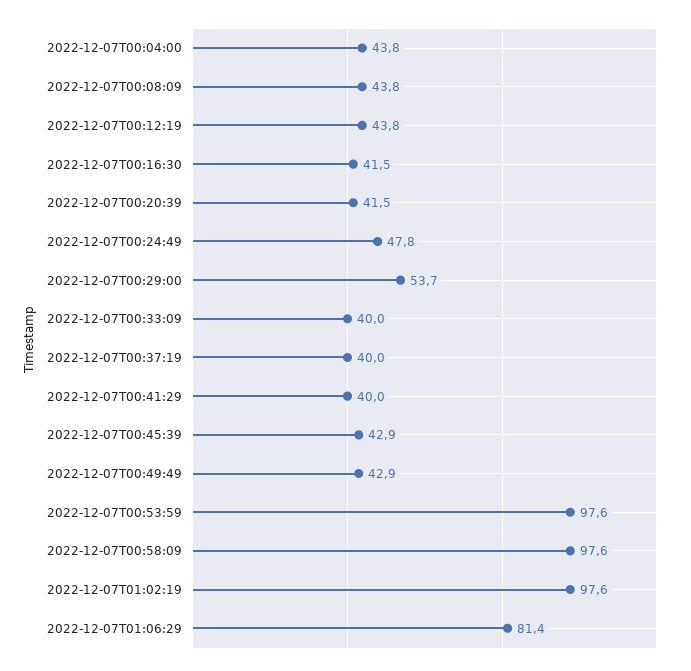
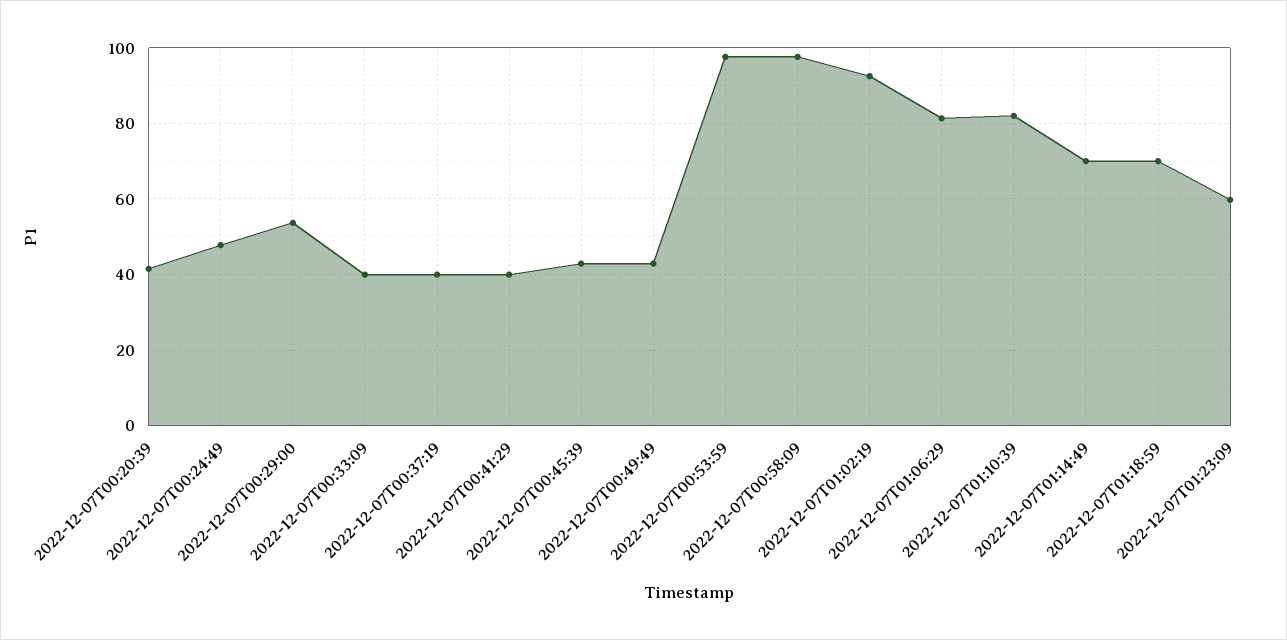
2022-12-07T00:04:00: 43.8 -> none
2022-12-07T00:08:09: 43.8 -> none
2022-12-07T00:12:19: 43.8 -> none
2022-12-07T00:16:30: 41.5 -> none
2022-12-07T01:02:19: 97.6 -> 92
2022-12-07T01:10:39: none -> 82
2022-12-07T01:14:49: none -> 70
2022-12-07T01:18:59: none -> 70
2022-12-07T01:23:09: none -> 60

